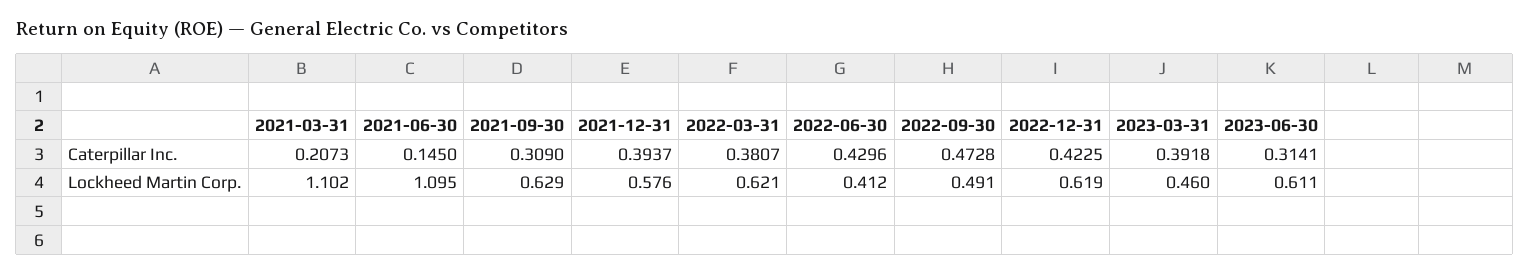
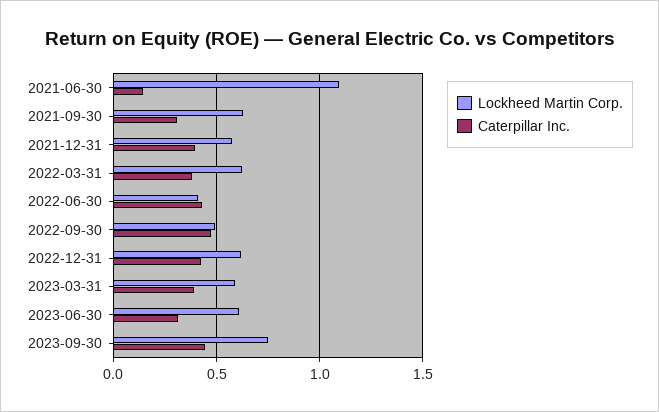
Caterpillar Inc., 2021-03-31: 0.2073 -> none
Lockheed Martin Corp., 2021-03-31: 1.102 -> none
Lockheed Martin Corp., 2023-03-31: 0.46 -> 0.6
Lockheed Martin Corp., 2023-09-30: none -> 0.75
Caterpillar Inc., 2023-09-30: none -> 0.45

